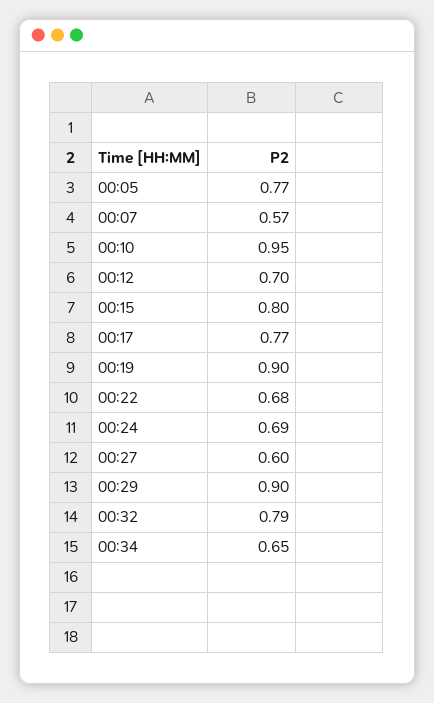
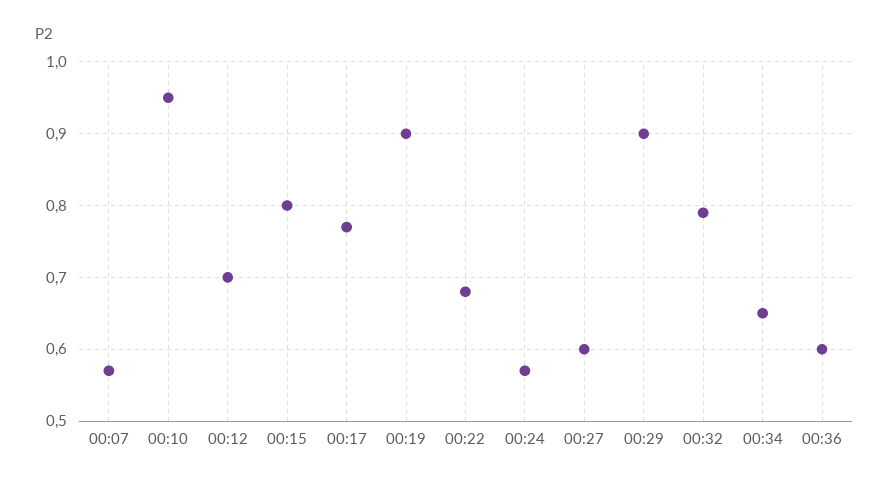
00:05: 0.77 -> none
00:24: 0.69 -> 0.57
00:36: none -> 0.6

